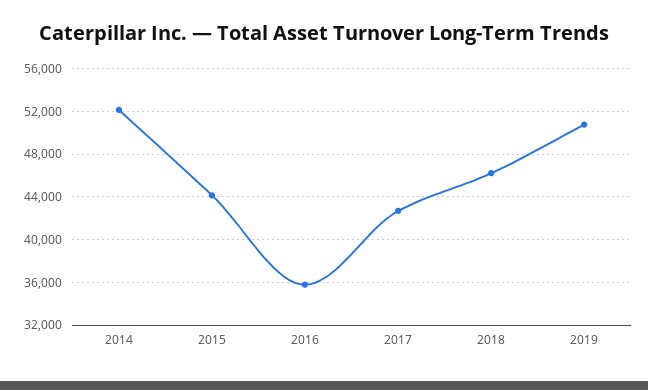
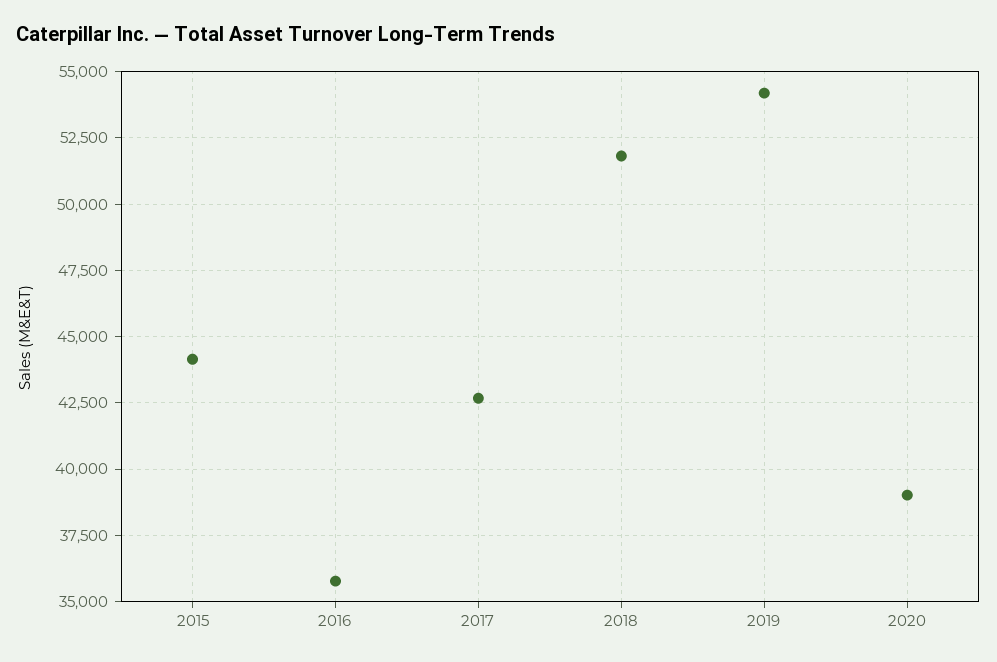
2014: 52000 -> none
2018: 46000 -> 51750
2019: 51000 -> 54250
2020: none -> 39000

